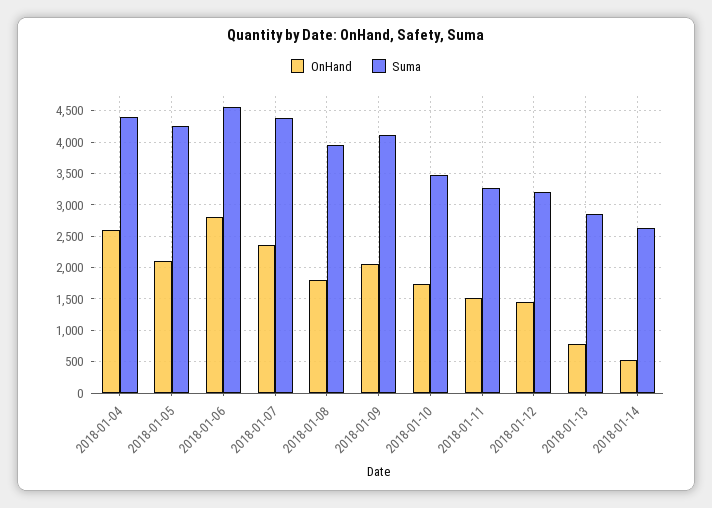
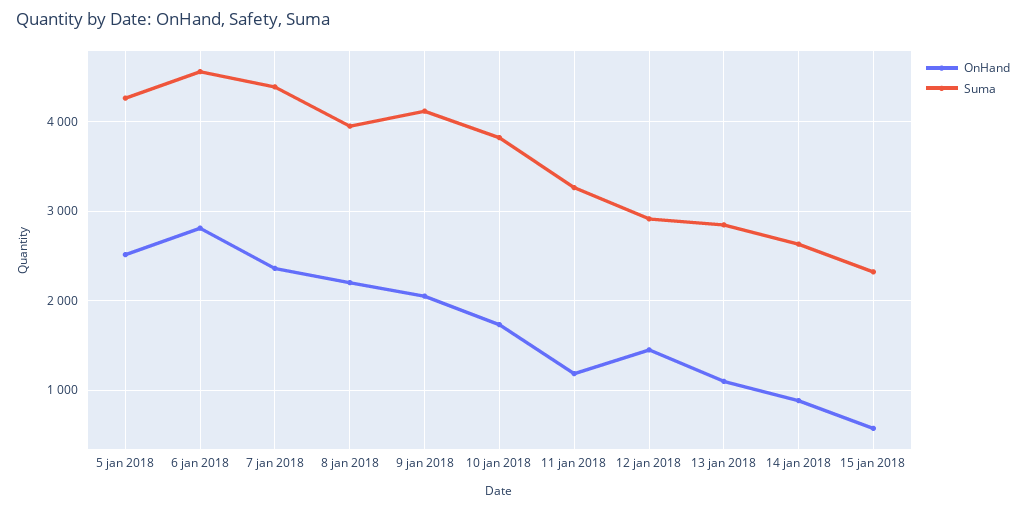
OnHand, 2018-01-04: 2600 -> none
Suma, 2018-01-04: 4400 -> none
OnHand, 2018-01-05: 2100 -> 2500
OnHand, 2018-01-08: 1800 -> 2200
Suma, 2018-01-10: 3500 -> 3800
OnHand, 2018-01-11: 1500 -> 1200
Suma, 2018-01-12: 3200 -> 2900
OnHand, 2018-01-13: 800 -> 1100
OnHand, 2018-01-14: 500 -> 900
OnHand, 15 jan 2018: none -> 600
Suma, 15 jan 2018: none -> 2300

